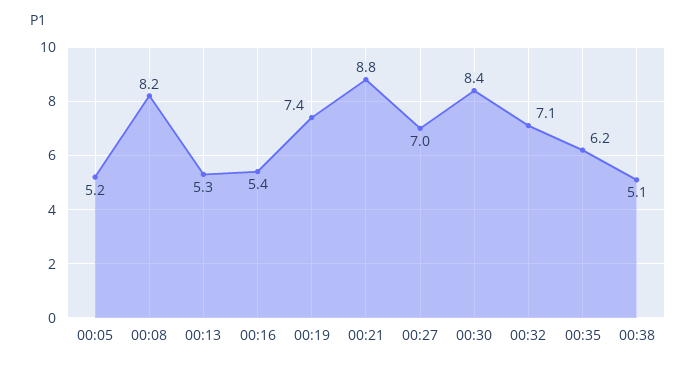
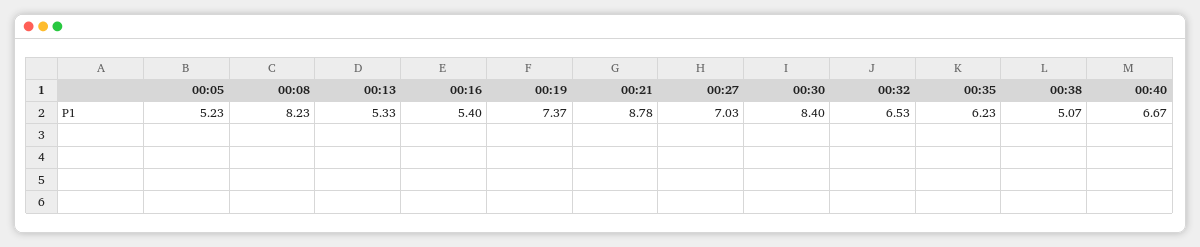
00:32: 7.1 -> 6.53
00:40: none -> 6.67

